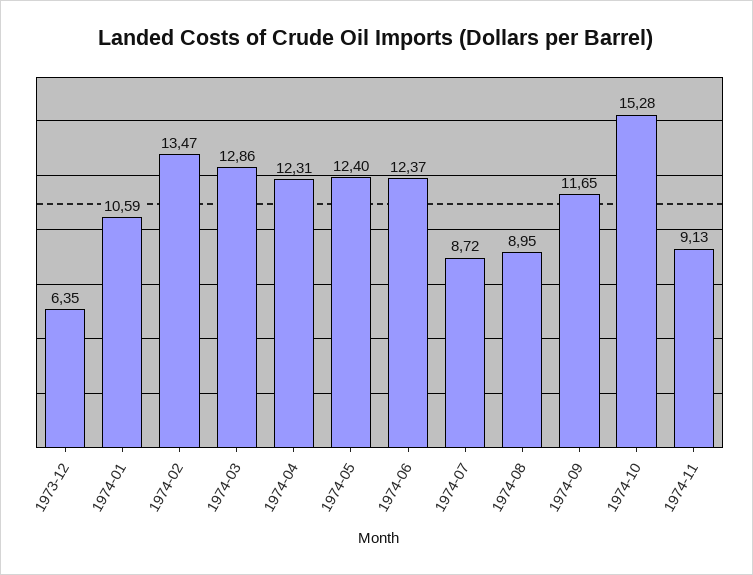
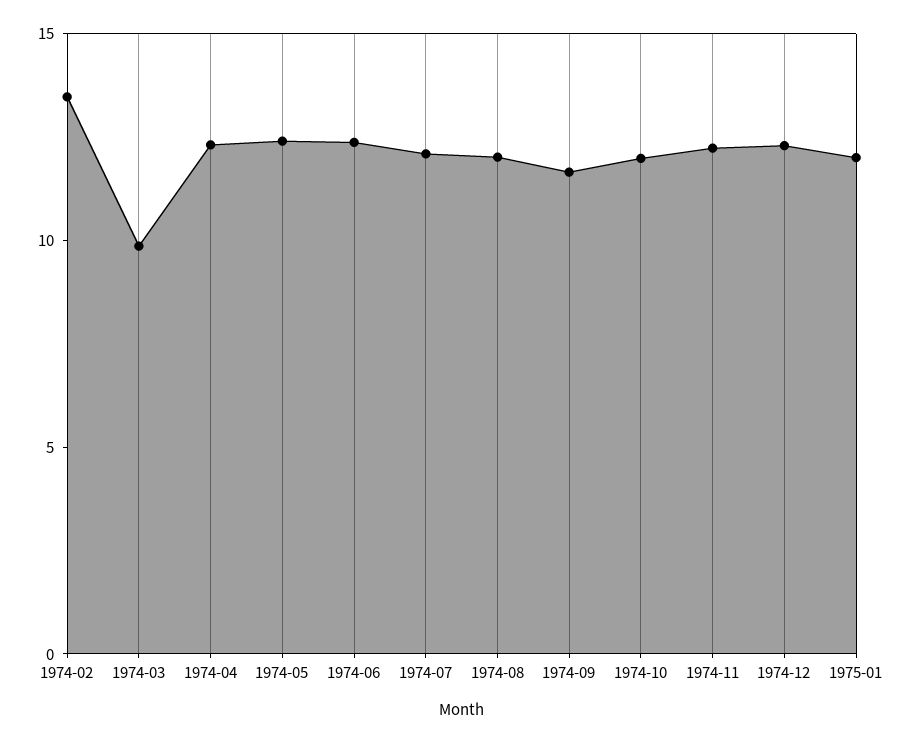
1973-12: 6.35 -> none
1974-01: 10.59 -> none
1974-03: 12.86 -> 10
1974-07: 8.72 -> 12
1974-08: 8.95 -> 12
1974-10: 15.28 -> 12
1974-11: 9.13 -> 12
1974-12: none -> 12
1975-01: none -> 12

